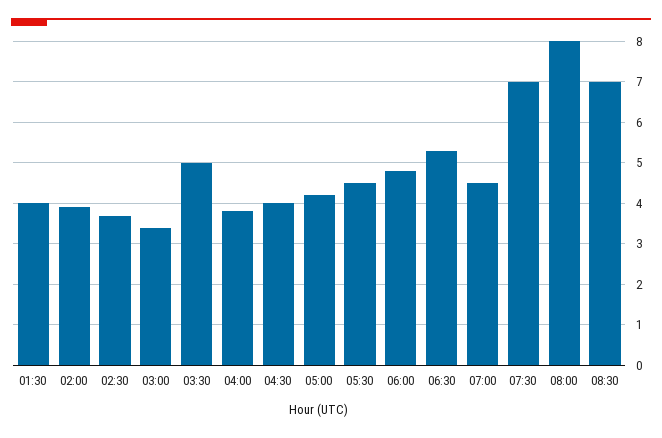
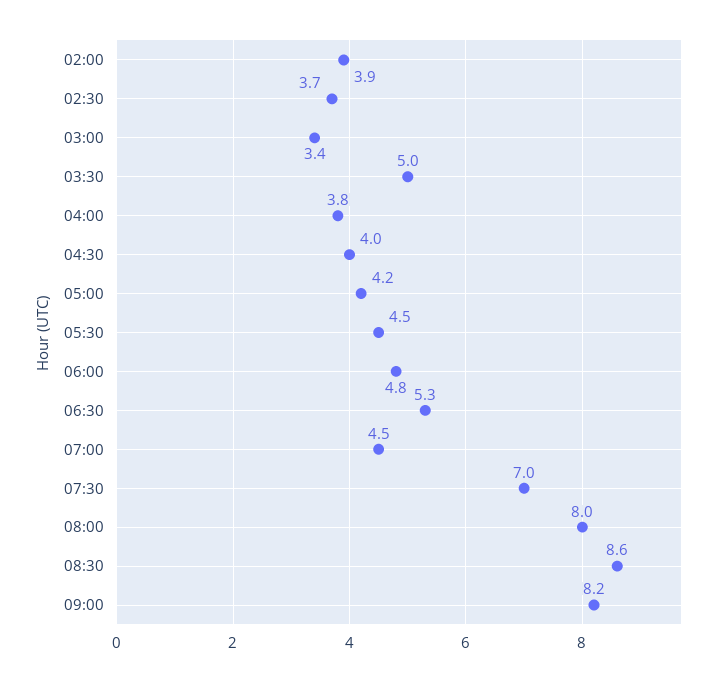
01:30: 4 -> none
08:30: 7 -> 8.6
09:00: none -> 8.2

